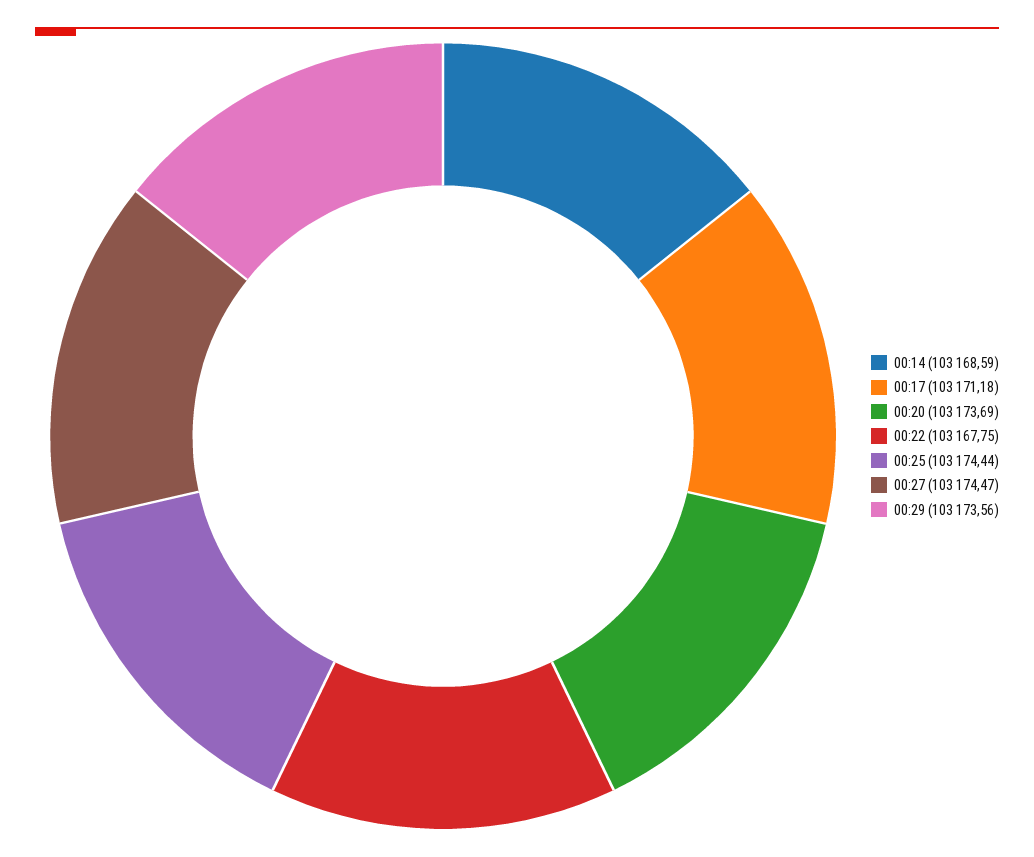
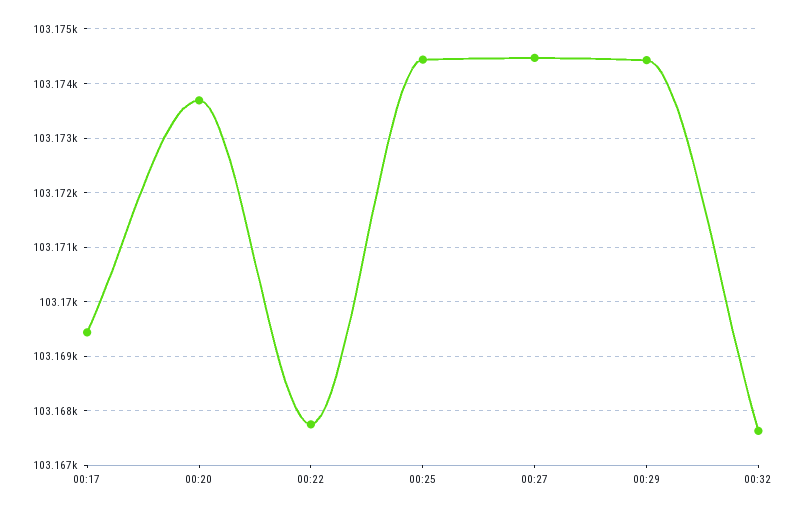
00:14: 103168.59 -> none
00:17: 103171.18 -> 103169.4
00:29: 103173.56 -> 103174.4
00:32: none -> 103167.6

